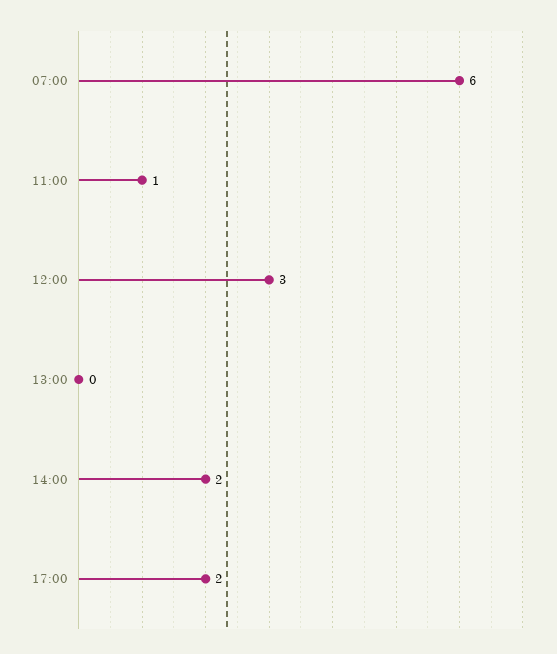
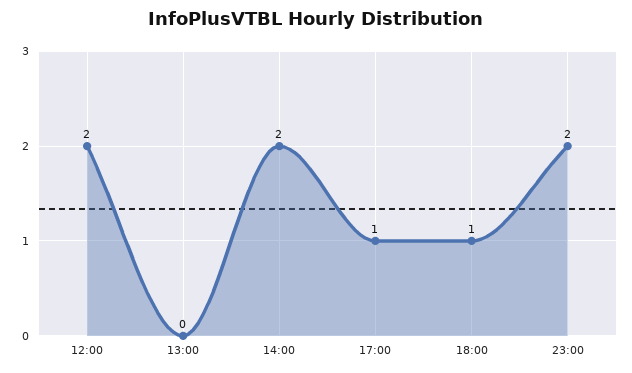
07:00: 6 -> none
11:00: 1 -> none
12:00: 3 -> 2
17:00: 2 -> 1
18:00: none -> 1
23:00: none -> 2

